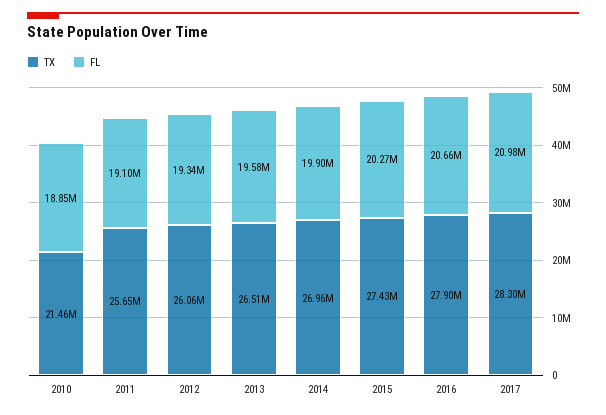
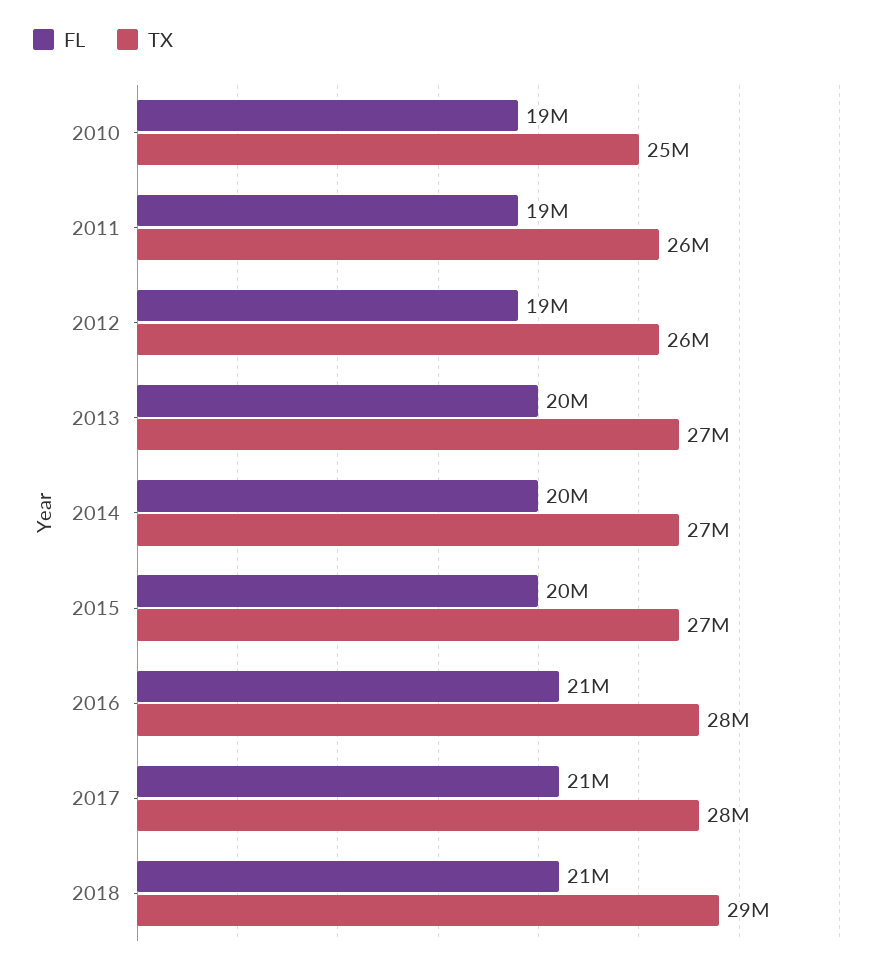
TX, 2010: 21460000 -> 25000000
FL, 2018: none -> 21000000
TX, 2018: none -> 29000000

